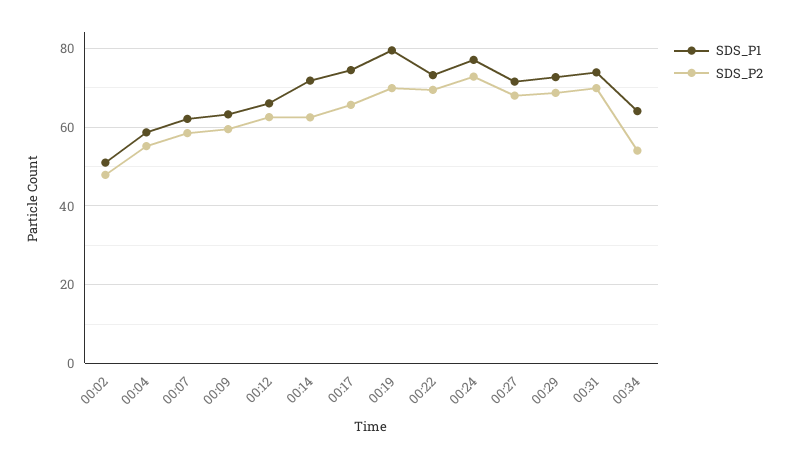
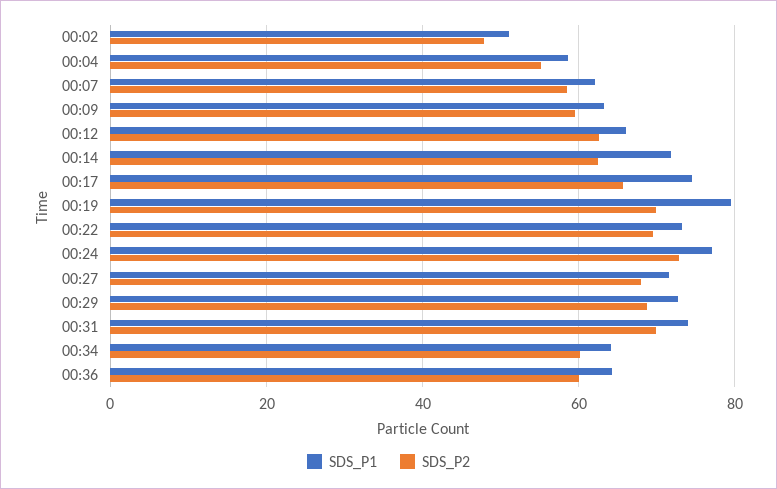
SDS_P2, 00:34: 54 -> 60
SDS_P1, 00:36: none -> 64
SDS_P2, 00:36: none -> 60

